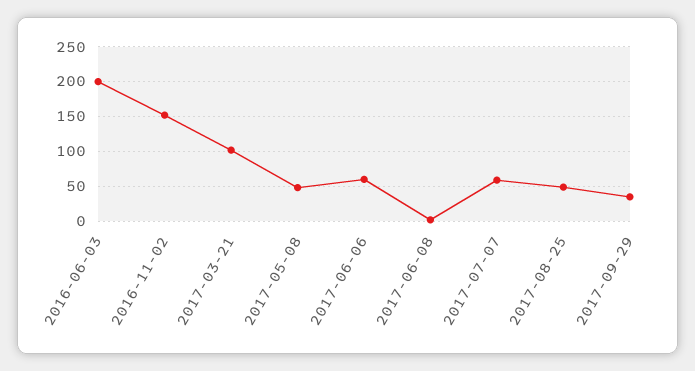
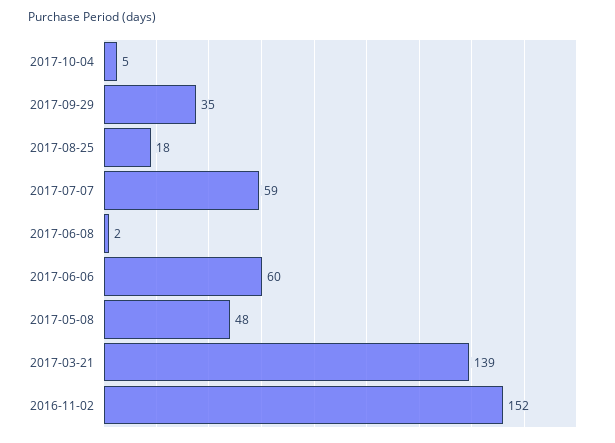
2016-06-03: 200 -> none
2017-03-21: 100 -> 139
2017-08-25: 50 -> 18
2017-10-04: none -> 5

